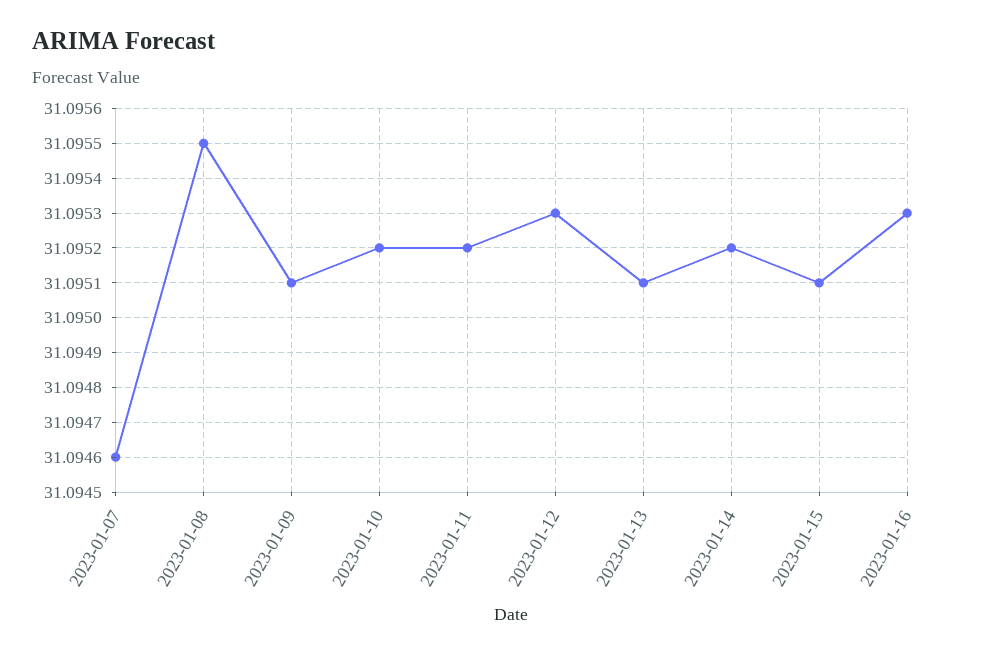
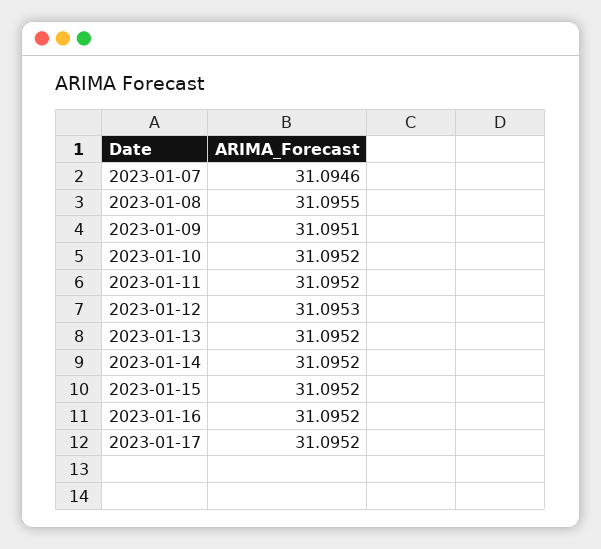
2023-01-13: 31.0951 -> 31.0952
2023-01-15: 31.0951 -> 31.0952
2023-01-16: 31.0953 -> 31.0952
2023-01-17: none -> 31.0952

